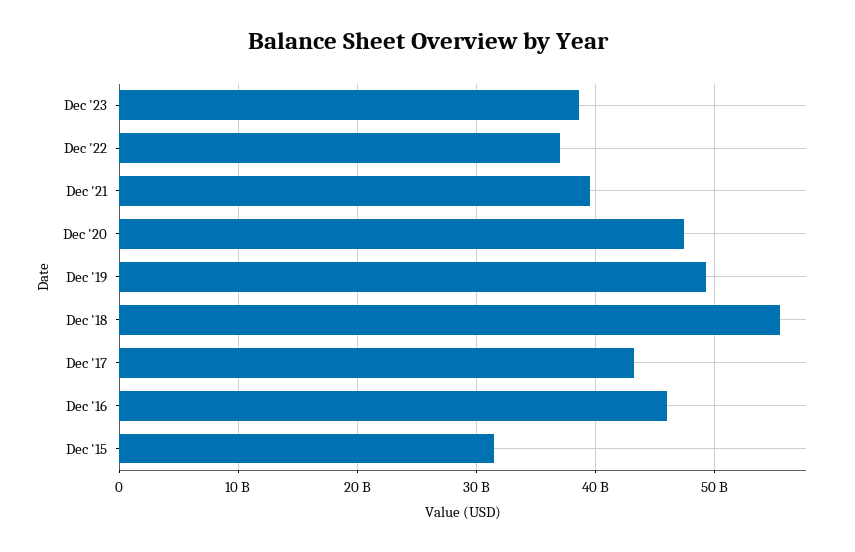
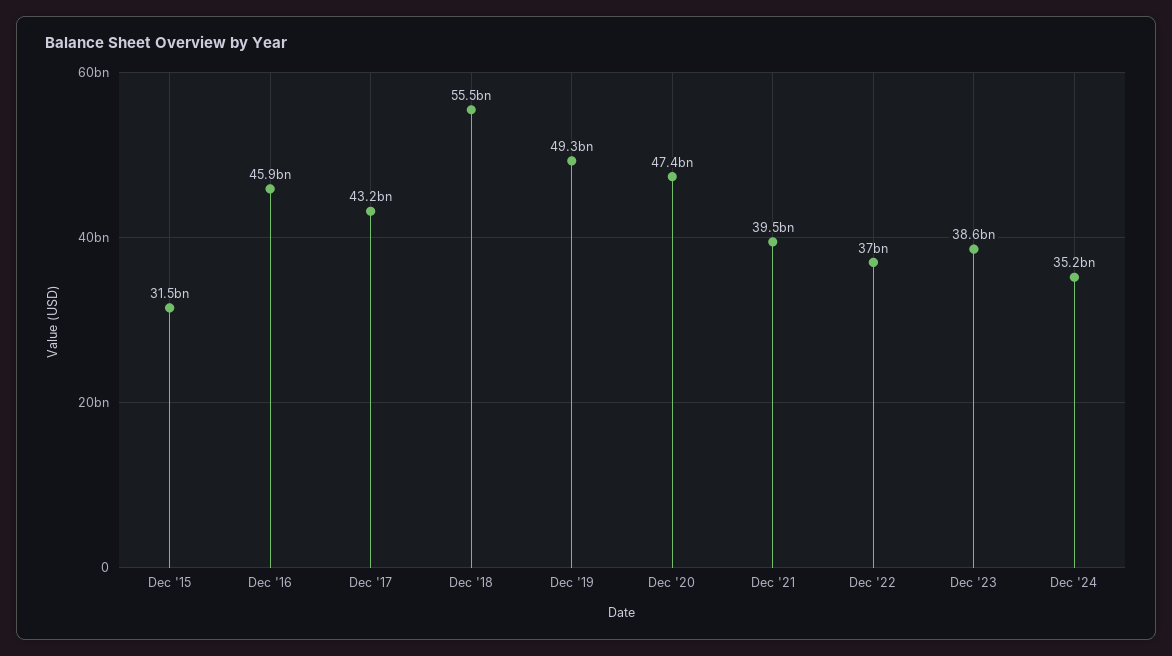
Dec '24: none -> 35200000000

